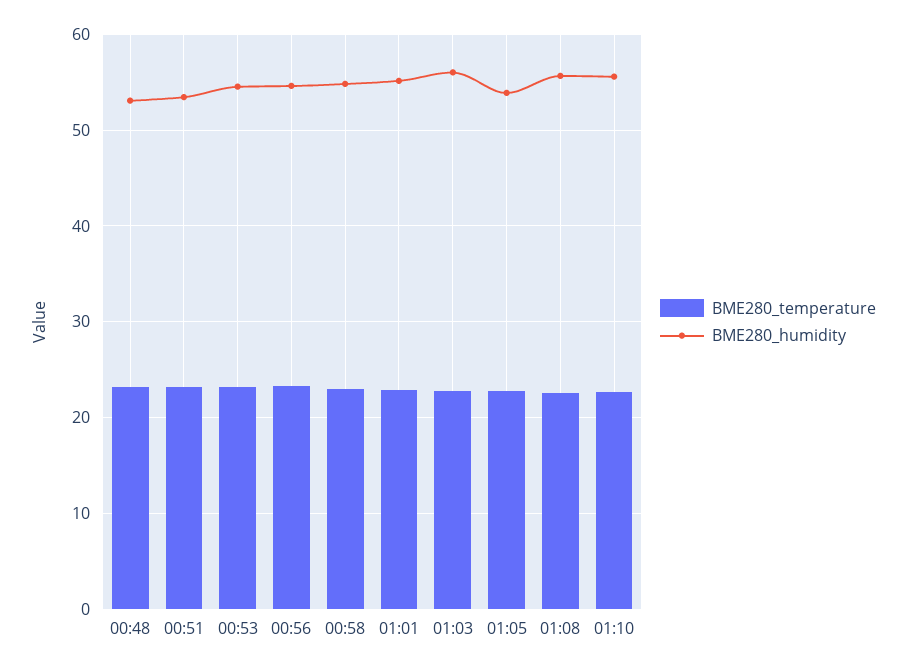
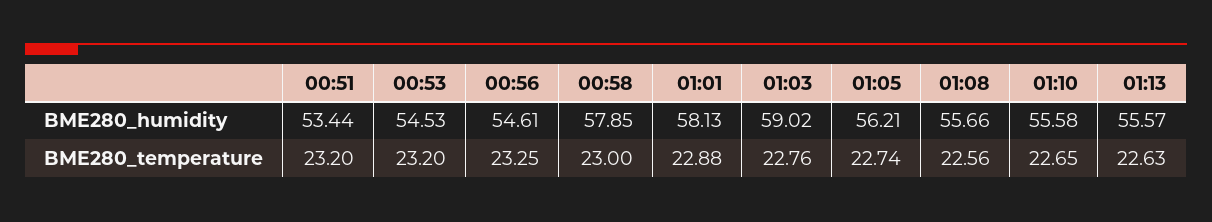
BME280_temperature, 00:48: 23 -> none
BME280_humidity, 00:48: 53 -> none
BME280_humidity, 00:58: 55 -> 57.85
BME280_humidity, 01:01: 55 -> 58.13
BME280_humidity, 01:03: 56 -> 59.02
BME280_humidity, 01:05: 54 -> 56.21
BME280_humidity, 01:13: none -> 55.57
BME280_temperature, 01:13: none -> 22.63

